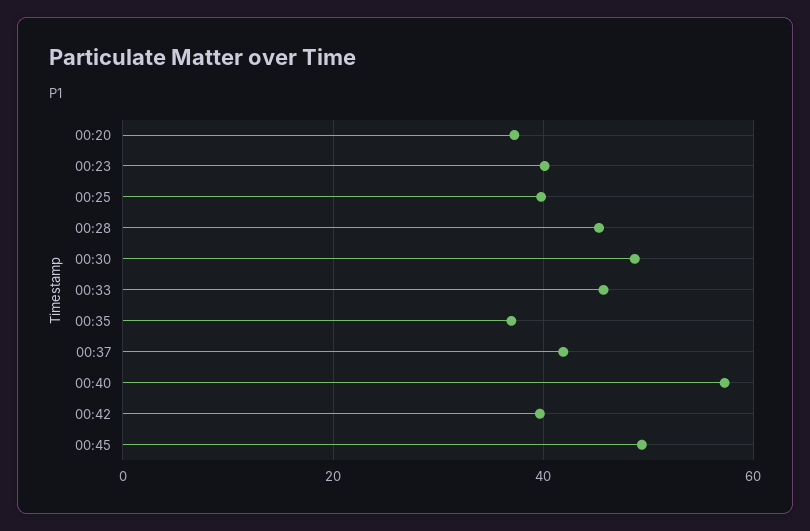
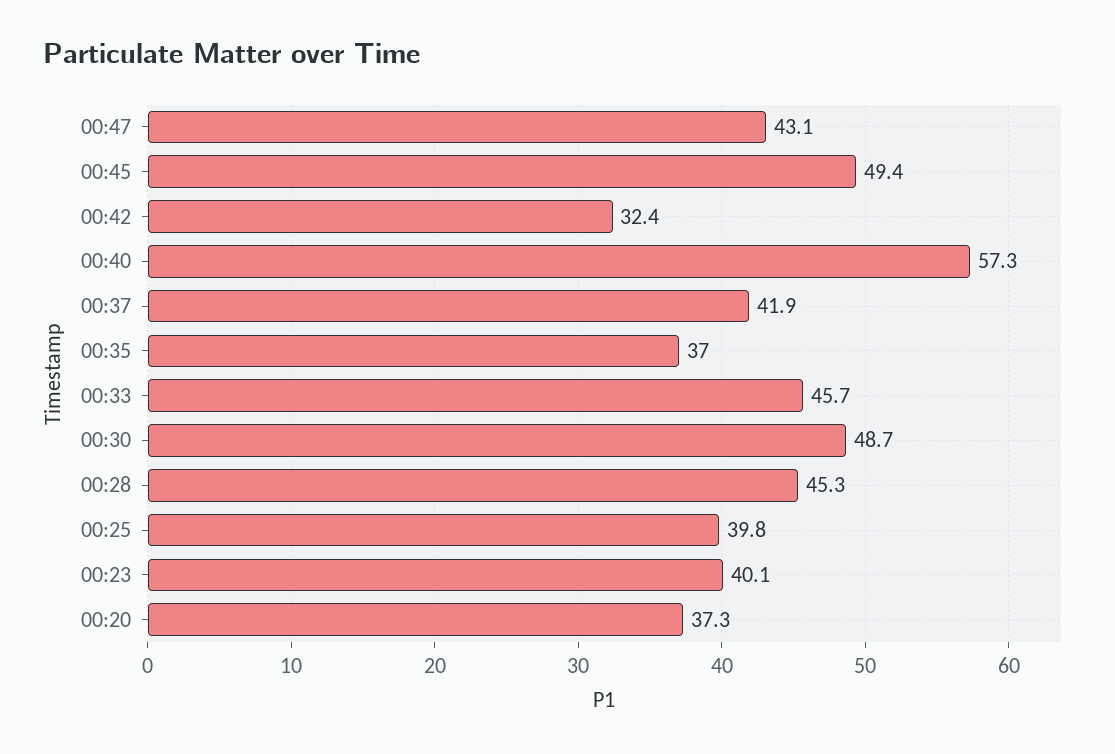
00:42: 40 -> 32.4
00:47: none -> 43.1

